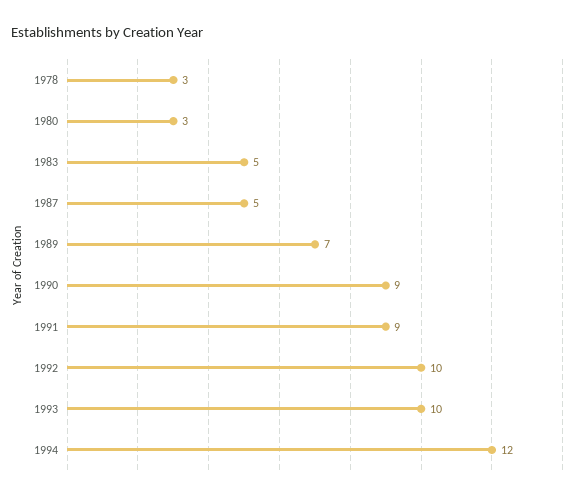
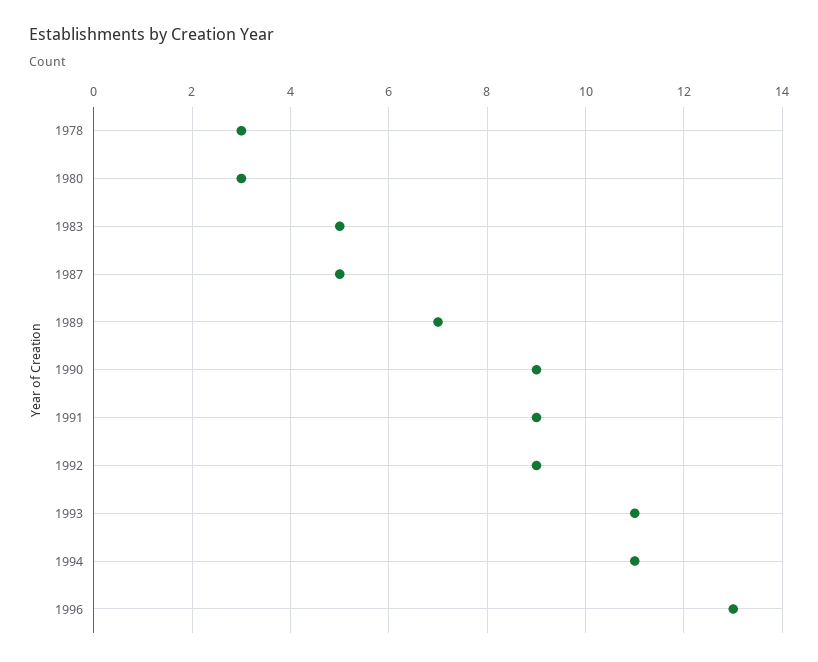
1992: 10 -> 9
1993: 10 -> 11
1994: 12 -> 11
1996: none -> 13

